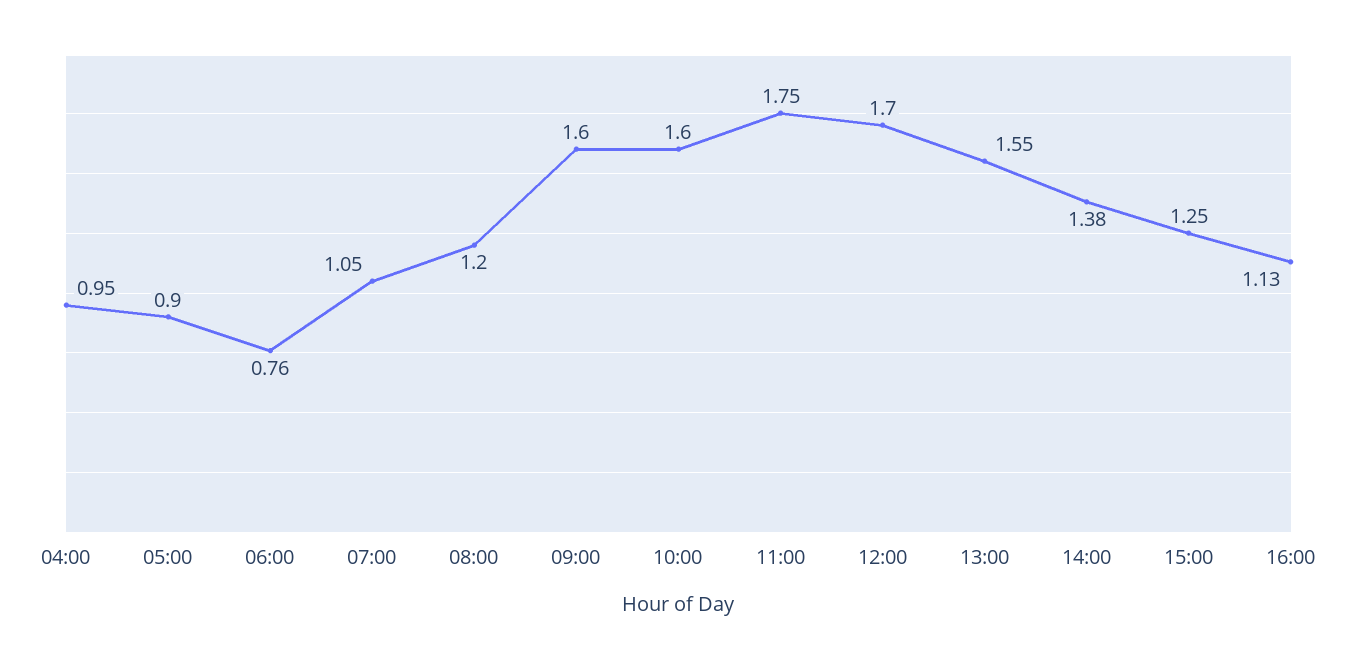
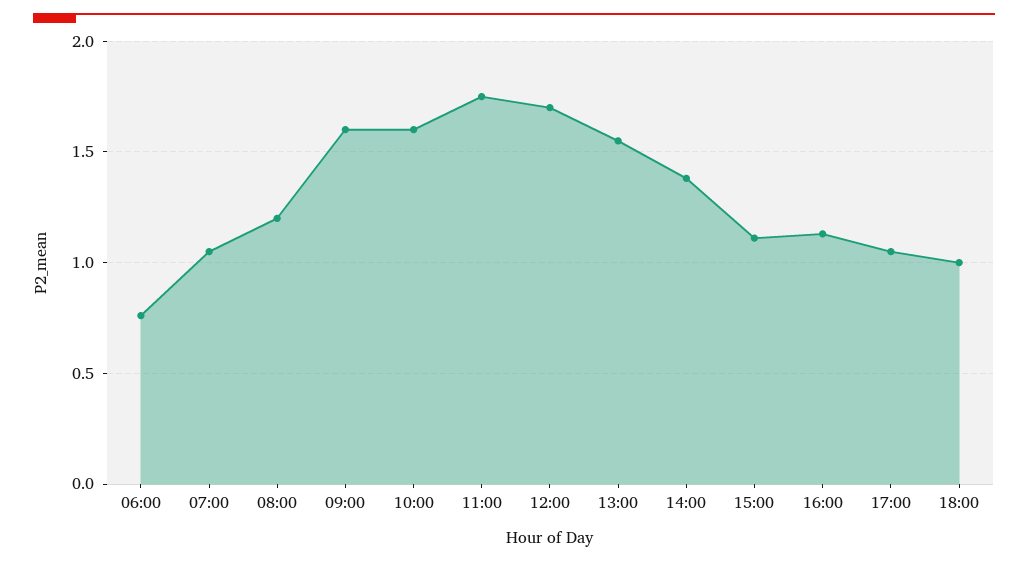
04:00: 0.95 -> none
05:00: 0.9 -> none
15:00: 1.25 -> 1.1
17:00: none -> 1.05
18:00: none -> 1

